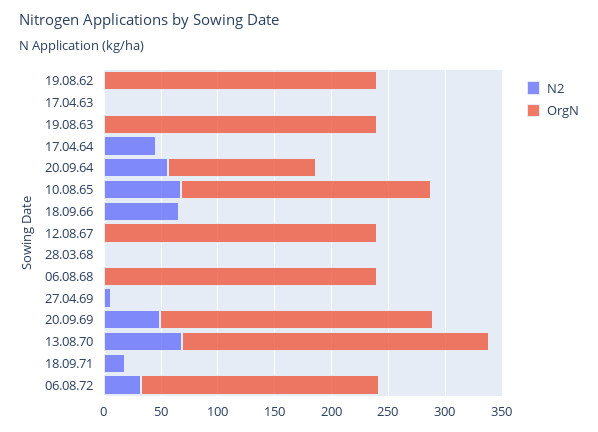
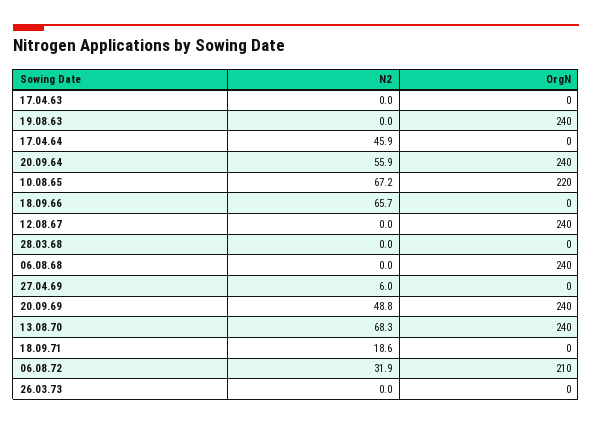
N2, 19.08.62: 0 -> none
OrgN, 19.08.62: 240 -> none
OrgN, 20.09.64: 130 -> 240
OrgN, 13.08.70: 270 -> 240
N2, 26.03.73: none -> 0
OrgN, 26.03.73: none -> 0

